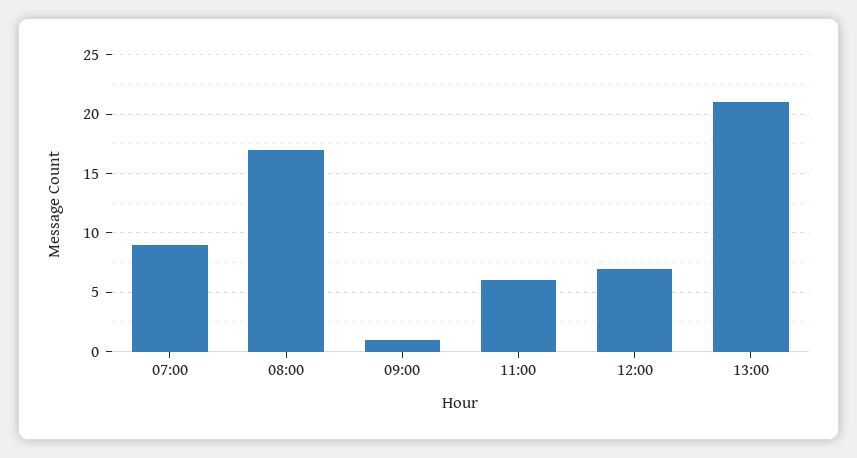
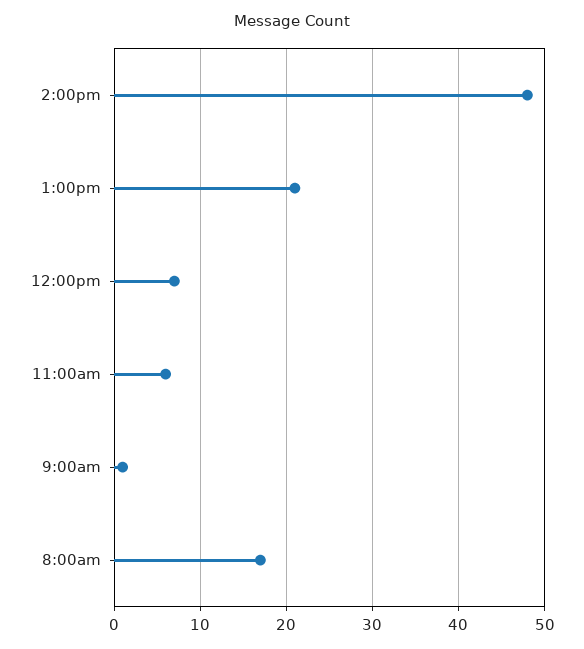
07:00: 9 -> none
2:00pm: none -> 48

